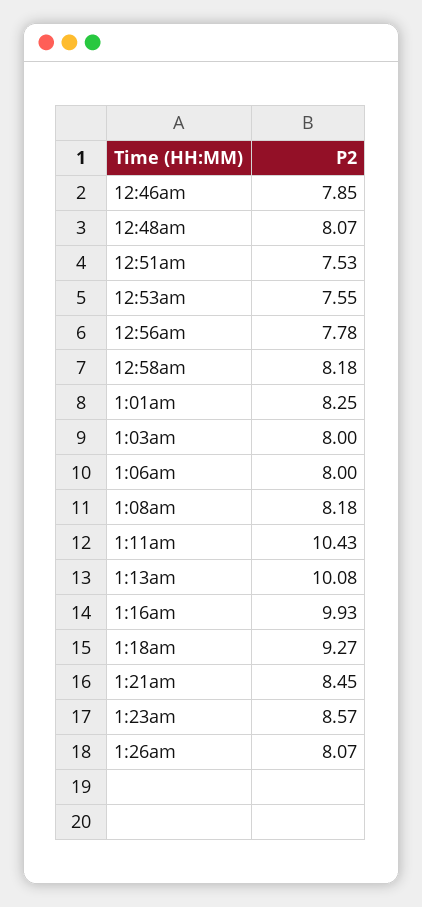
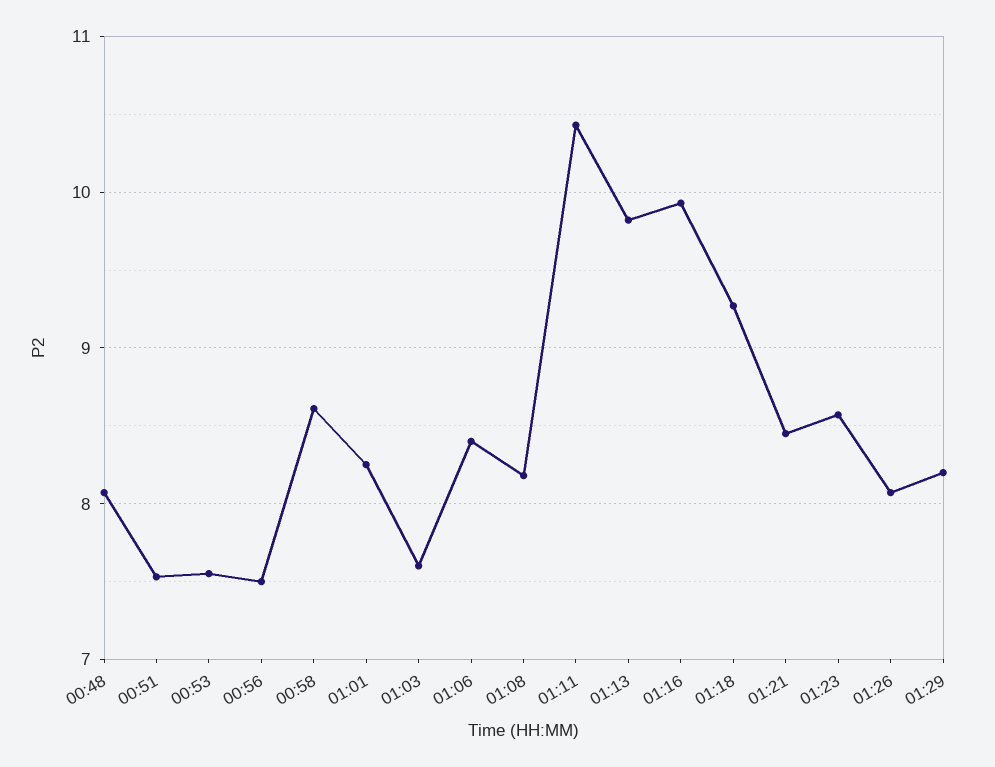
12:46am: 7.85 -> none
12:56am: 7.78 -> 7.5
12:58am: 8.18 -> 8.6
1:03am: 8 -> 7.6
1:06am: 8 -> 8.4
1:13am: 10.08 -> 9.8
01:29: none -> 8.2

